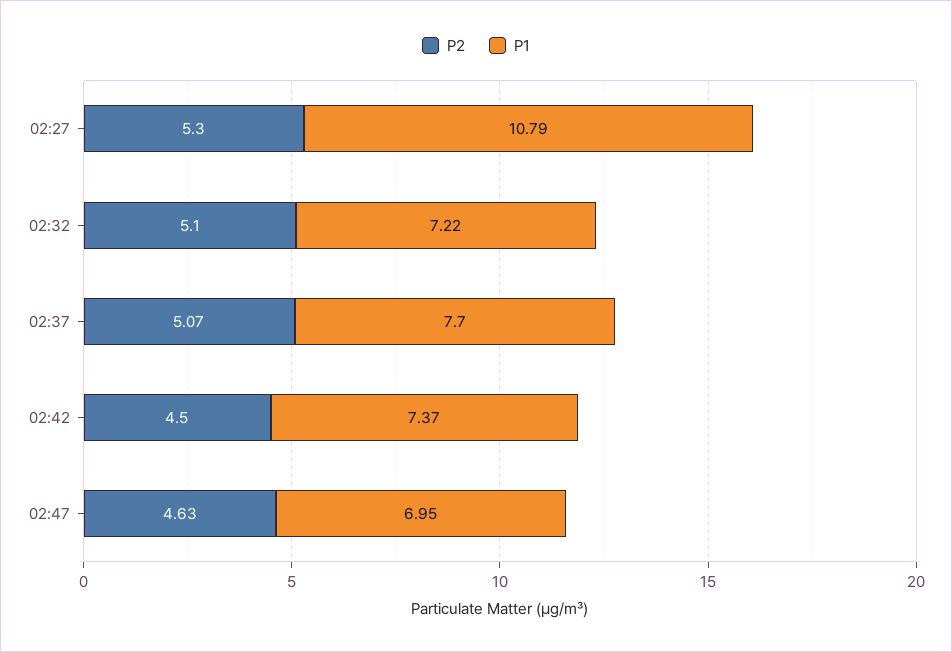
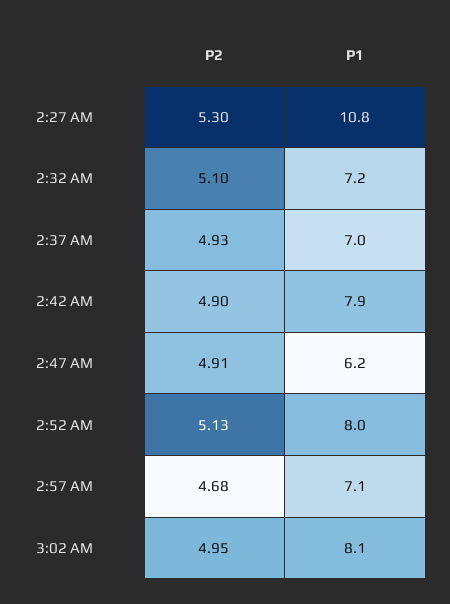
P2, 02:37: 5.07 -> 4.93
P1, 02:37: 7.7 -> 7
P2, 02:42: 4.5 -> 4.9
P1, 02:42: 7.37 -> 7.9
P2, 02:47: 4.63 -> 4.91
P1, 02:47: 6.95 -> 6.2
P2, 2:52 AM: none -> 5.13
P1, 2:52 AM: none -> 8
P2, 2:57 AM: none -> 4.68
P1, 2:57 AM: none -> 7.1
P2, 3:02 AM: none -> 4.95
P1, 3:02 AM: none -> 8.1

